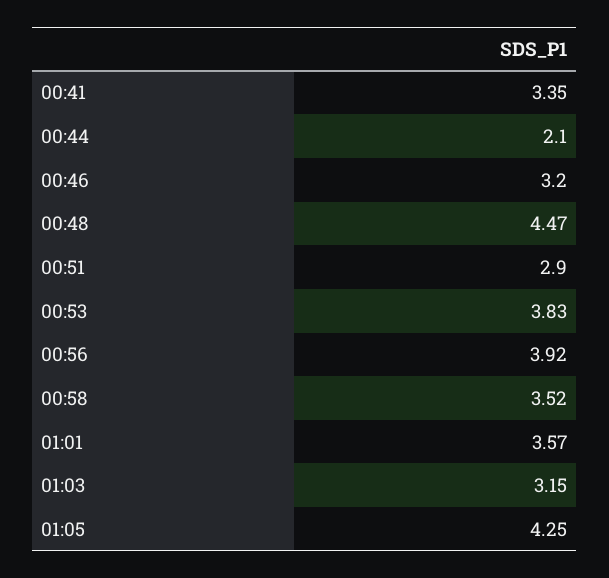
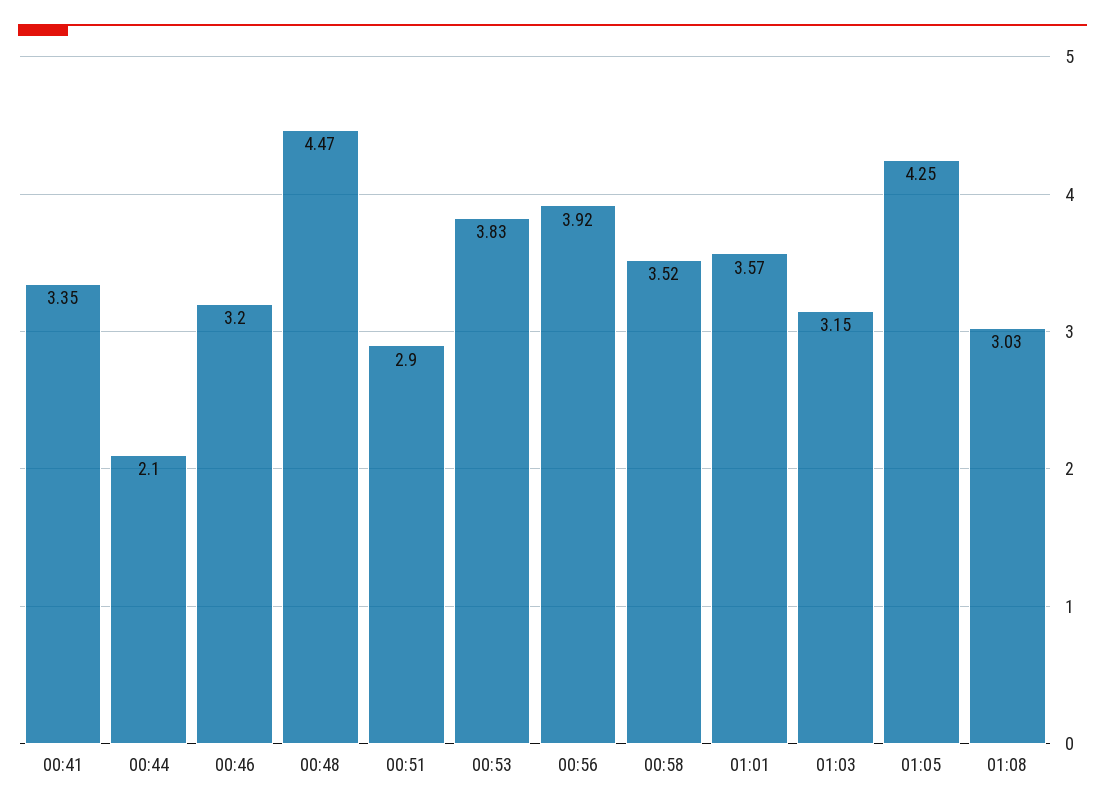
01:08: none -> 3.03

